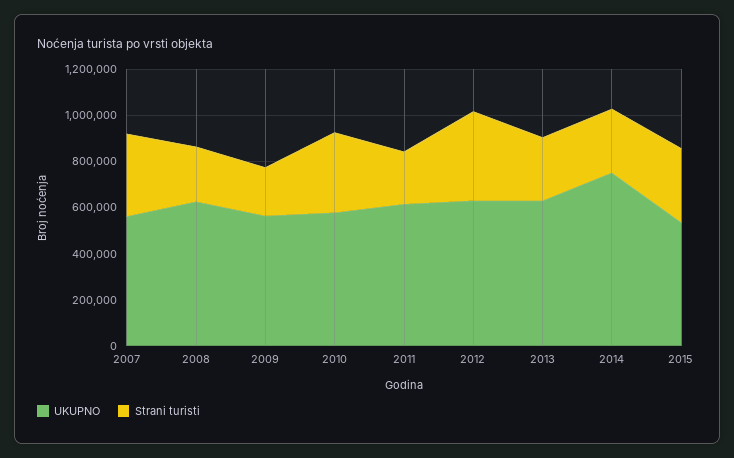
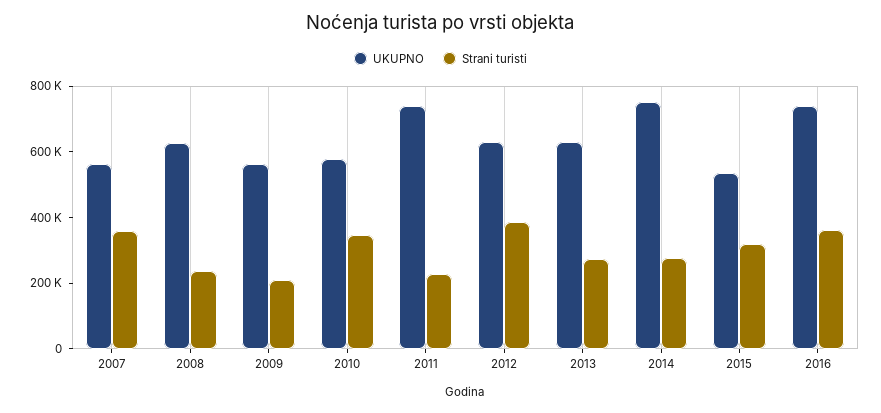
UKUPNO, 2011: 600000 -> 750000
UKUPNO, 2016: none -> 750000
Strani turisti, 2016: none -> 350000

